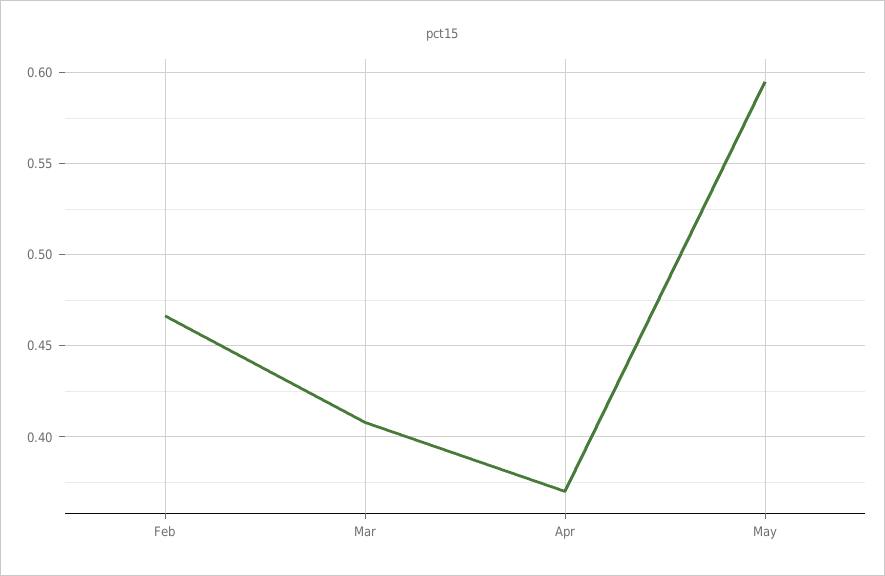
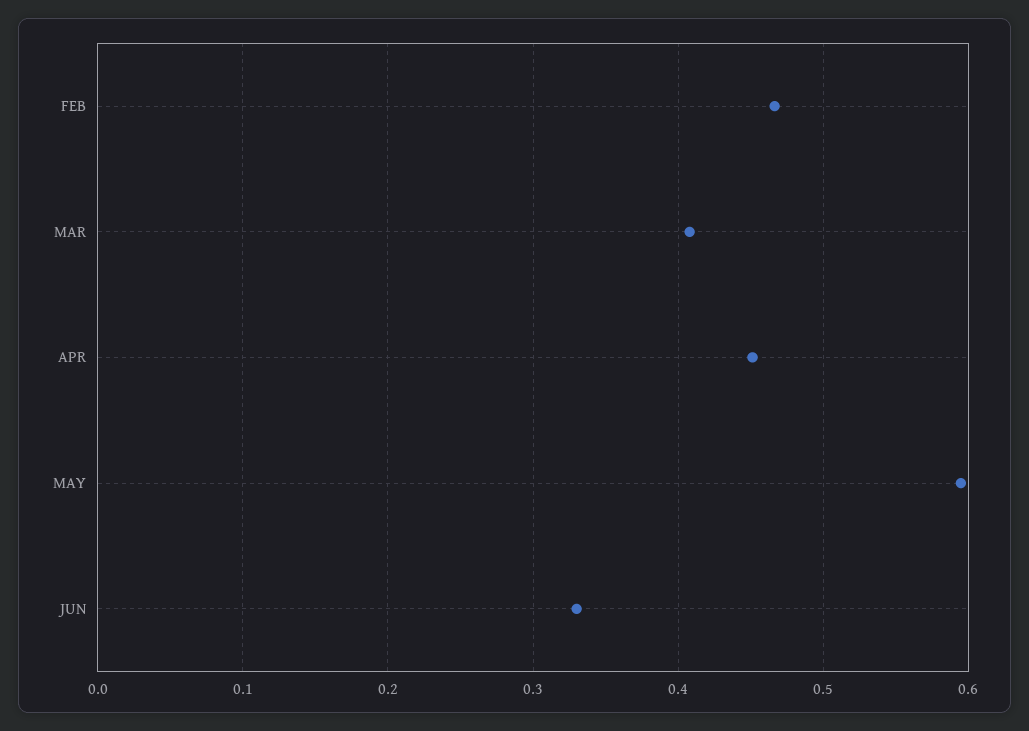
Apr: 0.37 -> 0.45
JUN: none -> 0.33

